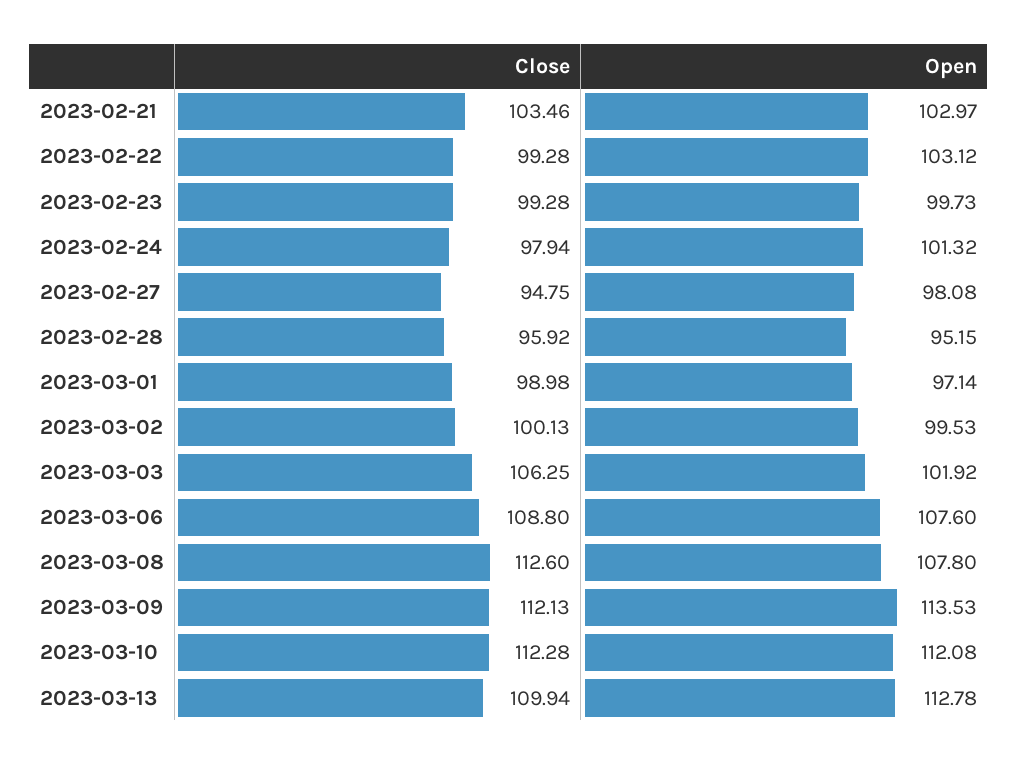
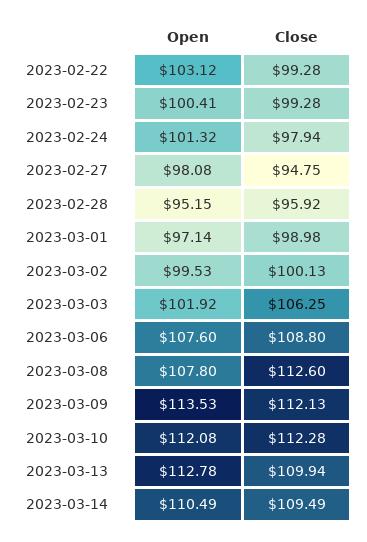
Close, 2023-02-21: 103.46 -> none
Open, 2023-02-21: 102.97 -> none
Open, 2023-02-23: 99.73 -> 100.41
Open, 2023-03-14: none -> 110.49
Close, 2023-03-14: none -> 109.49

